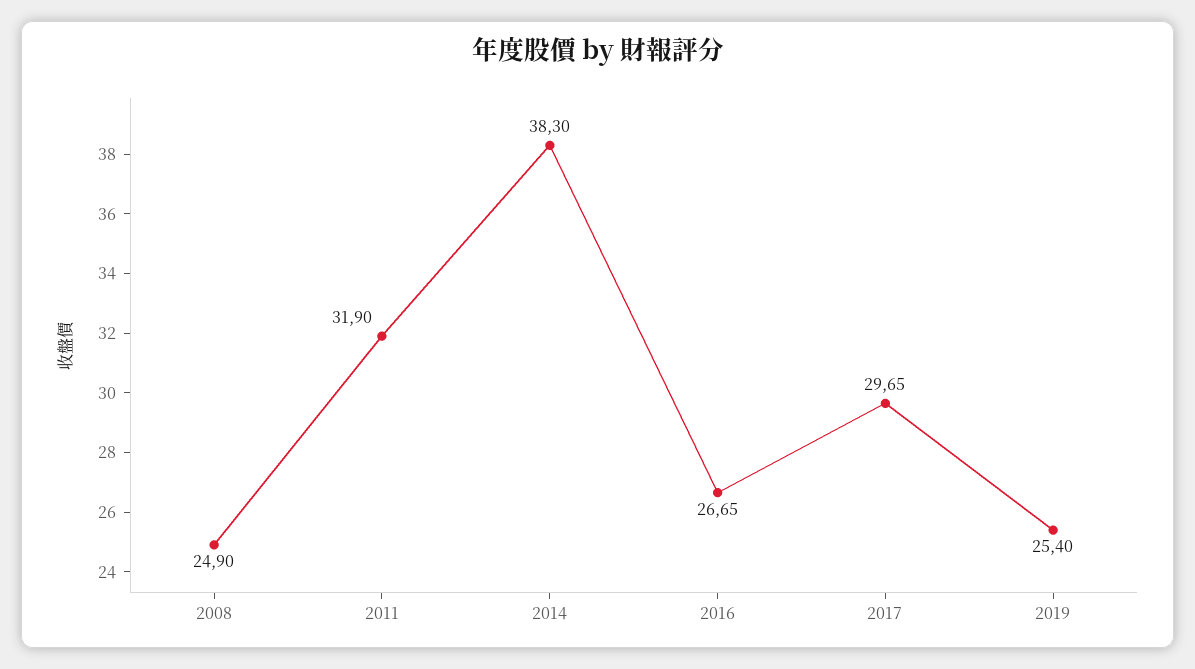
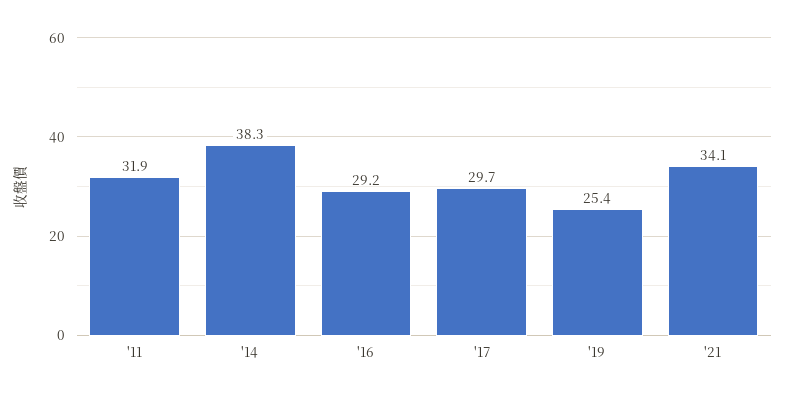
2008: 24.9 -> none
2016: 26.65 -> 29.2
'21: none -> 34.1

